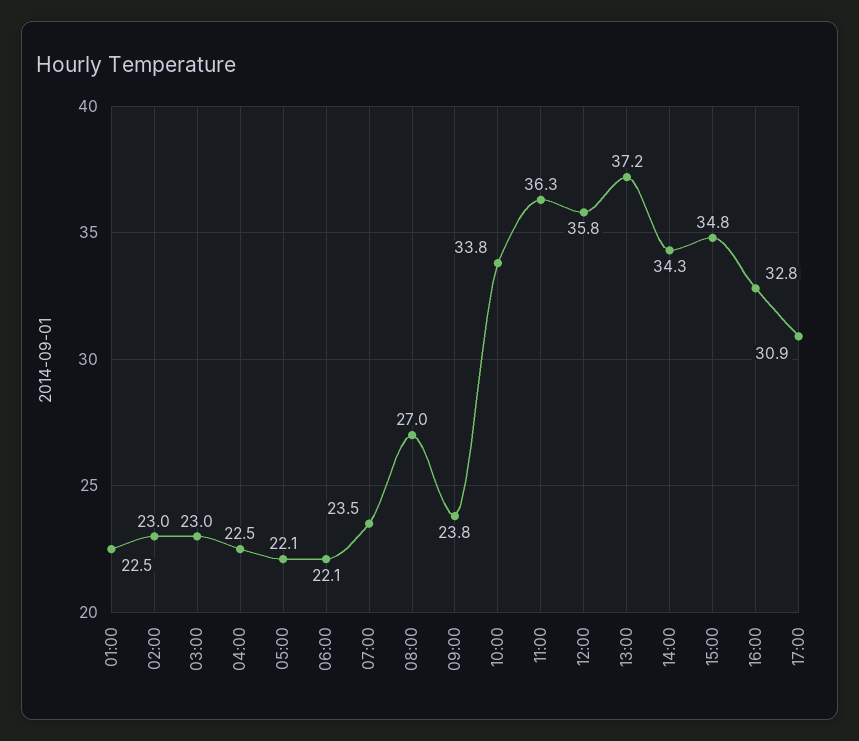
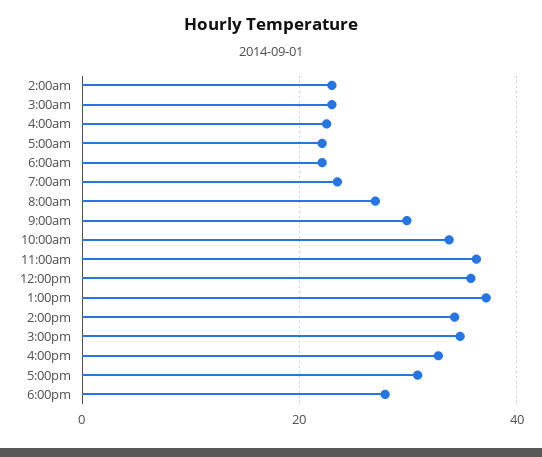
01:00: 22.5 -> none
09:00: 23.8 -> 30
6:00pm: none -> 28

